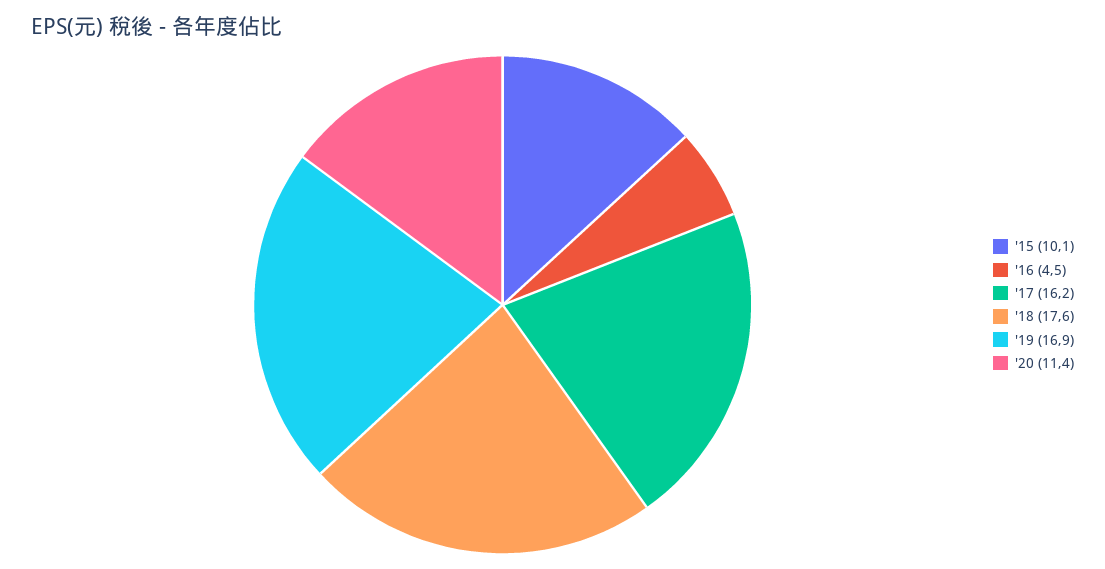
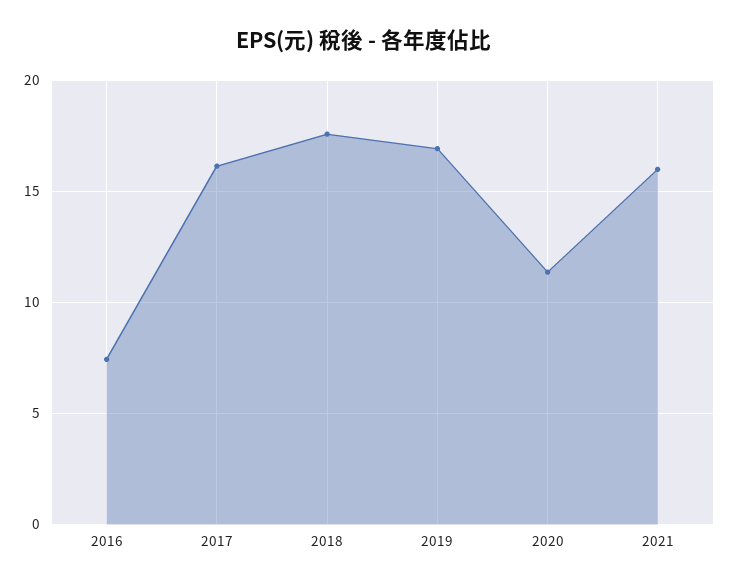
'15: 10.1 -> none
'16: 4.5 -> 7.5
2021: none -> 16

